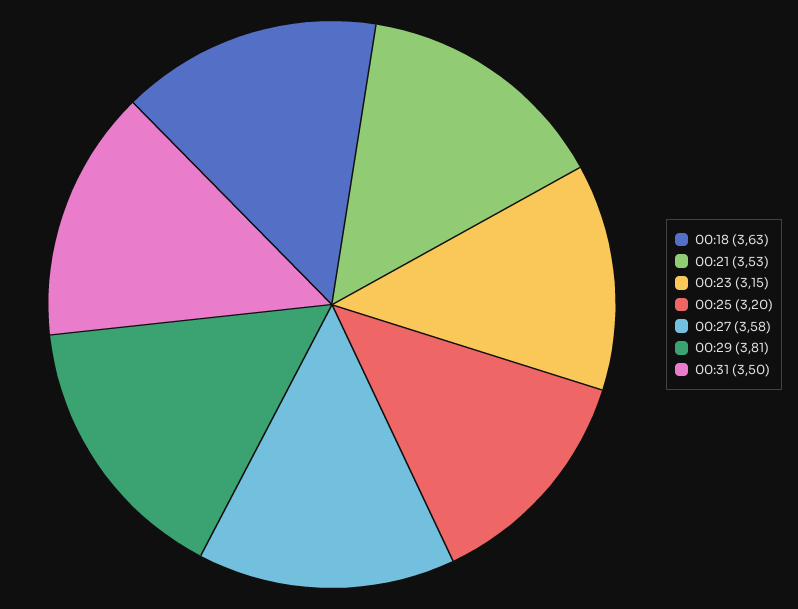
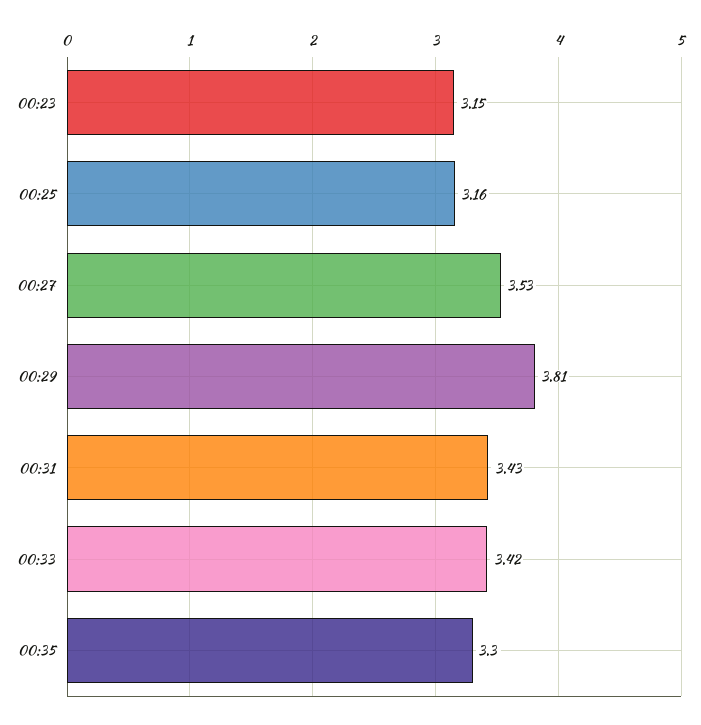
00:18: 3.63 -> none
00:21: 3.53 -> none
00:25: 3.2 -> 3.16
00:27: 3.58 -> 3.53
00:31: 3.5 -> 3.43
00:33: none -> 3.42
00:35: none -> 3.3

